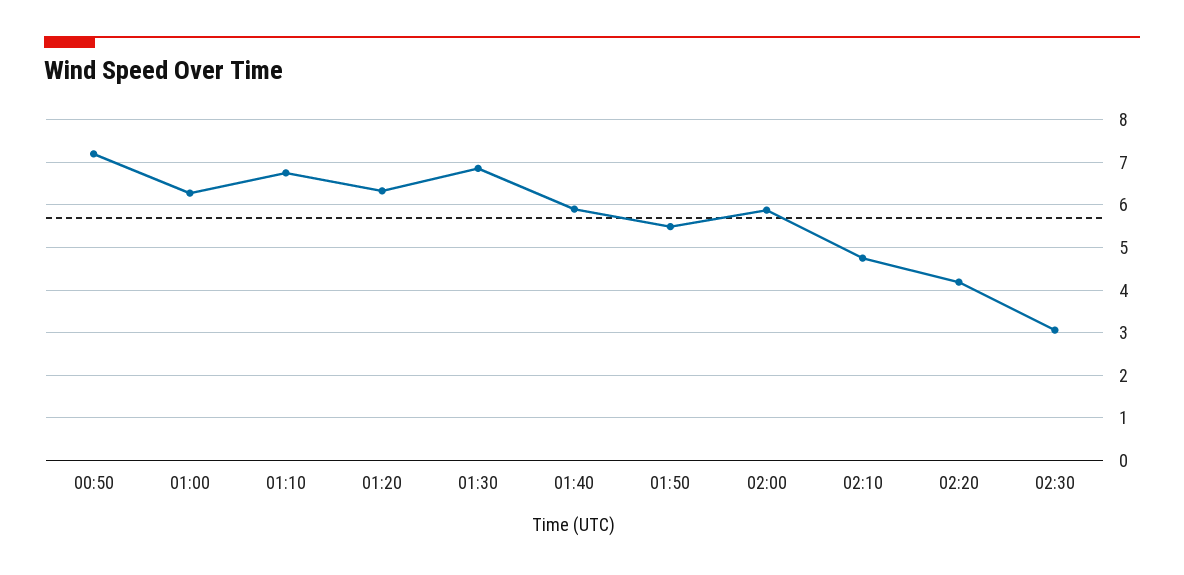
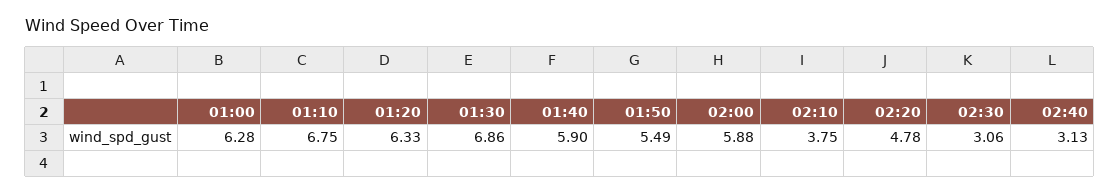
00:50: 7.2 -> none
02:10: 4.8 -> 3.75
02:20: 4.2 -> 4.78
02:40: none -> 3.13

